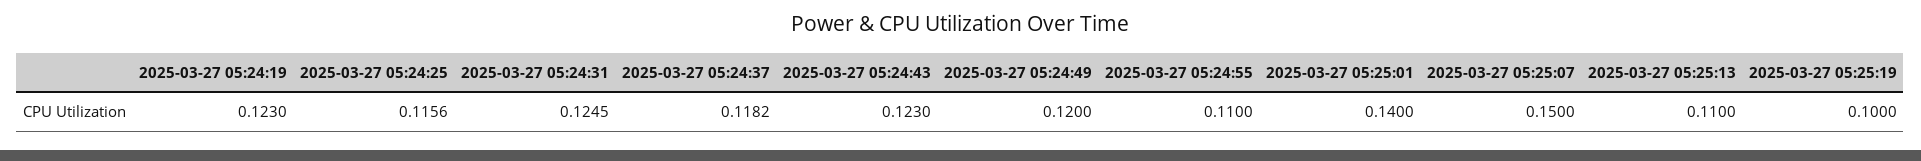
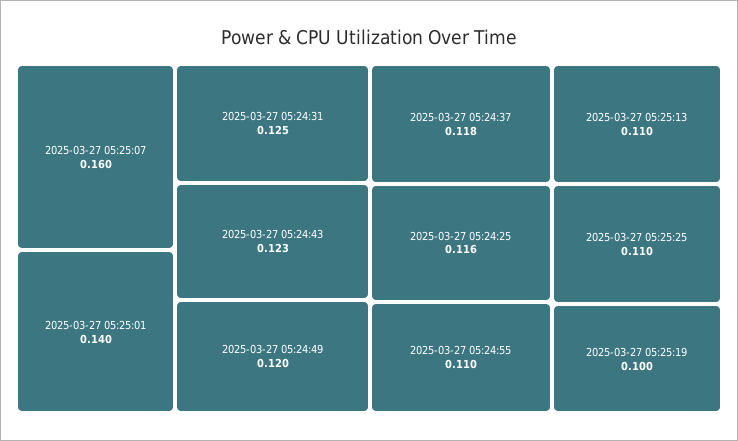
2025-03-27 05:24:19: 0.123 -> none
2025-03-27 05:25:07: 0.15 -> 0.16
2025-03-27 05:25:25: none -> 0.11

